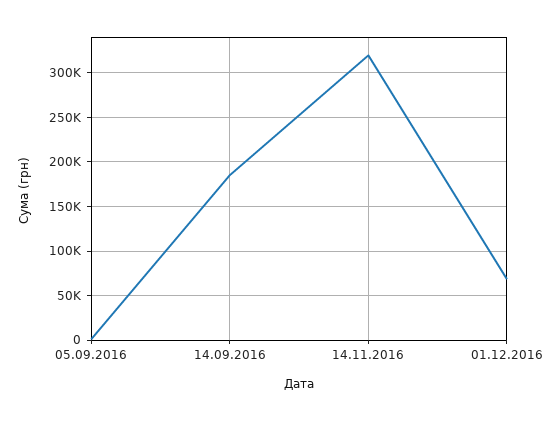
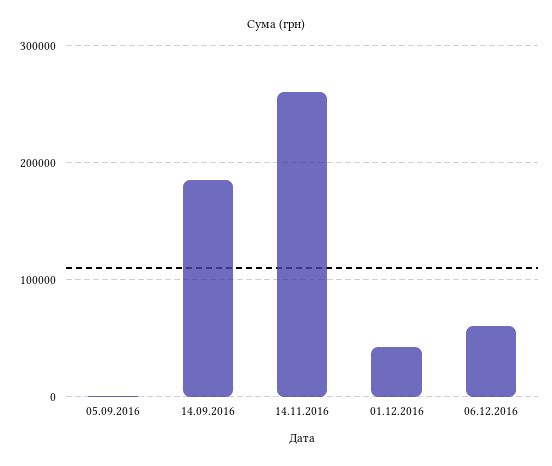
14.11.2016: 320000 -> 260000
01.12.2016: 70000 -> 40000
06.12.2016: none -> 60000

